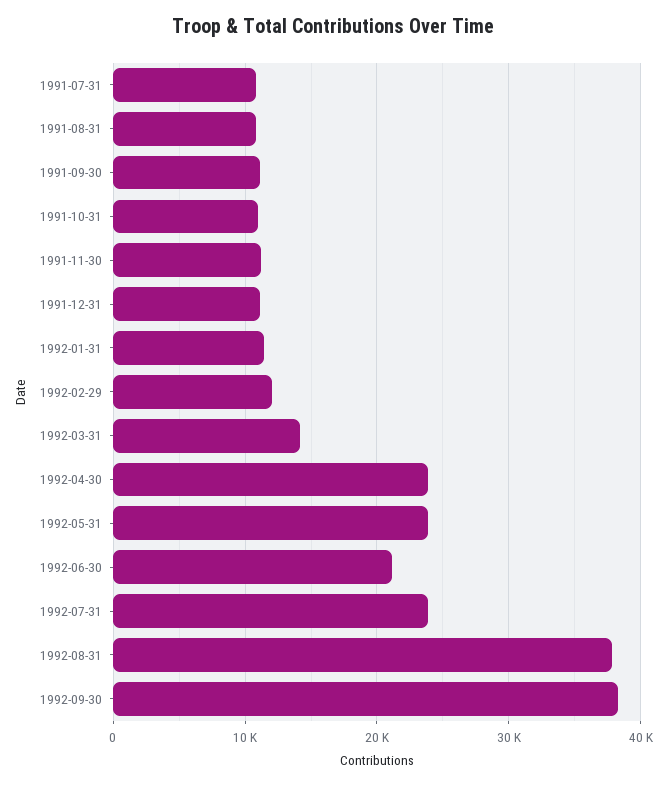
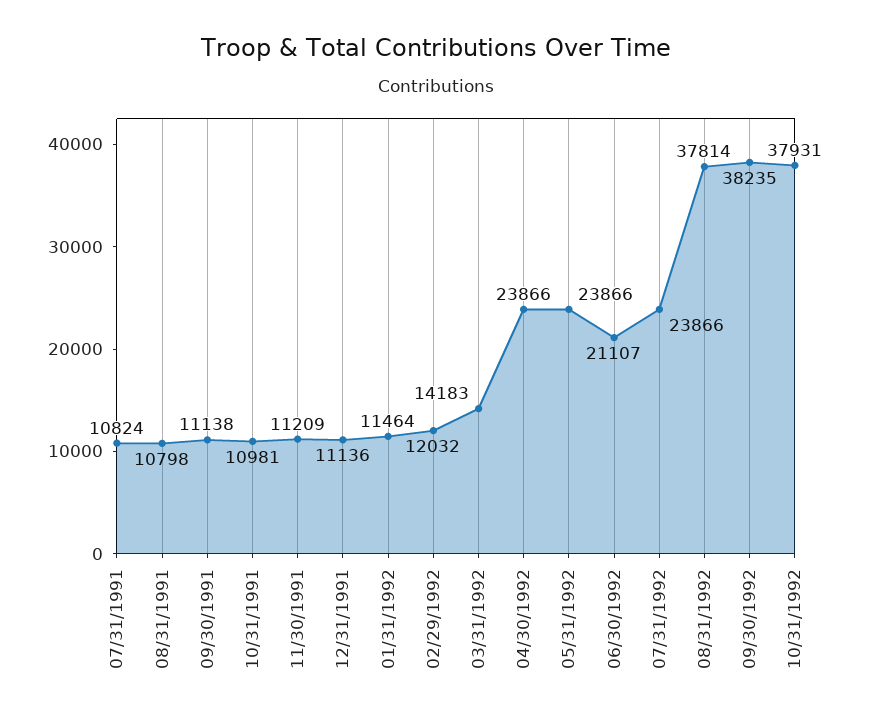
10/31/1992: none -> 37931

